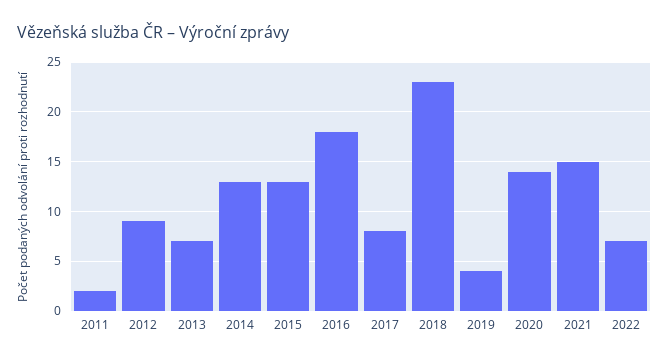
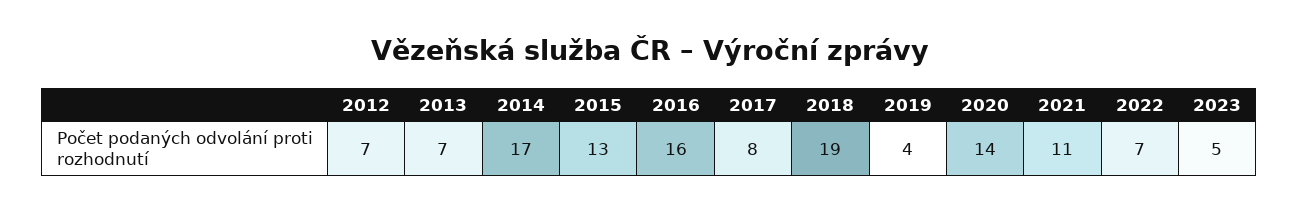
2011: 2 -> none
2012: 9 -> 7
2014: 13 -> 17
2016: 18 -> 16
2018: 23 -> 19
2021: 15 -> 11
2023: none -> 5

